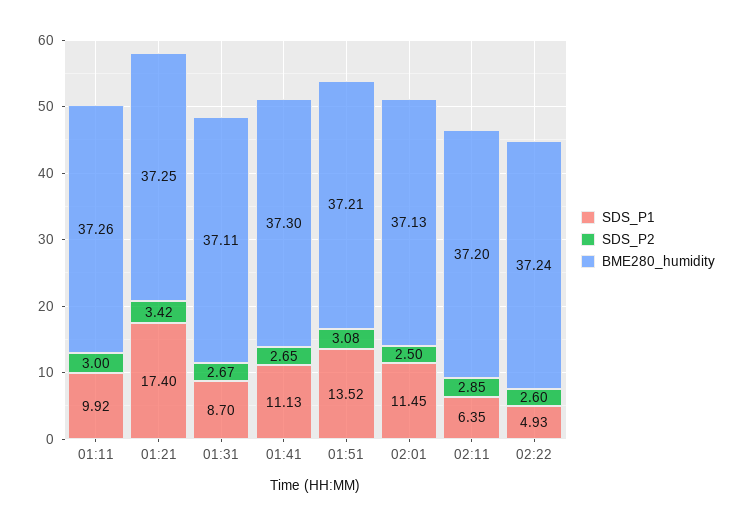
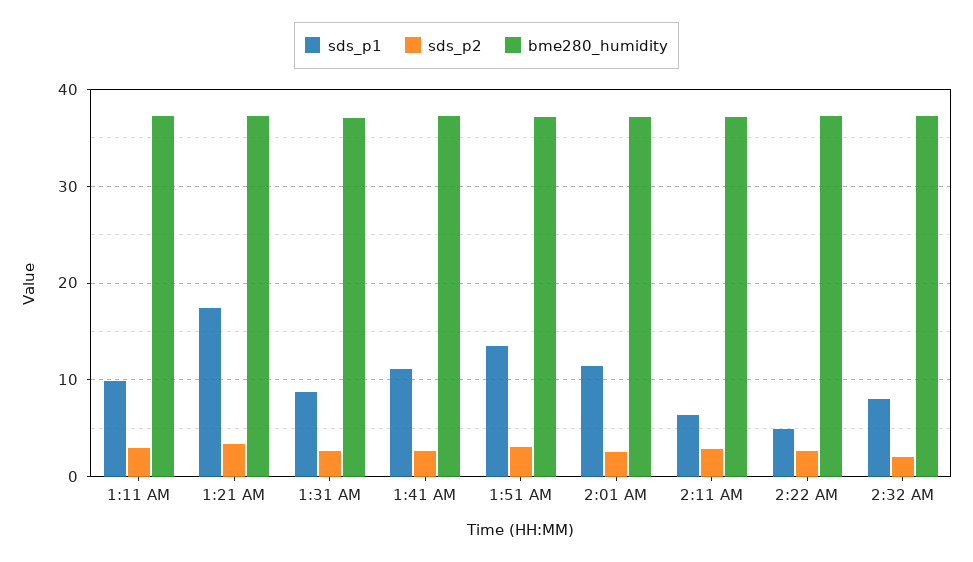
SDS_P1, 2:32 AM: none -> 8
SDS_P2, 2:32 AM: none -> 2
BME280_humidity, 2:32 AM: none -> 37

